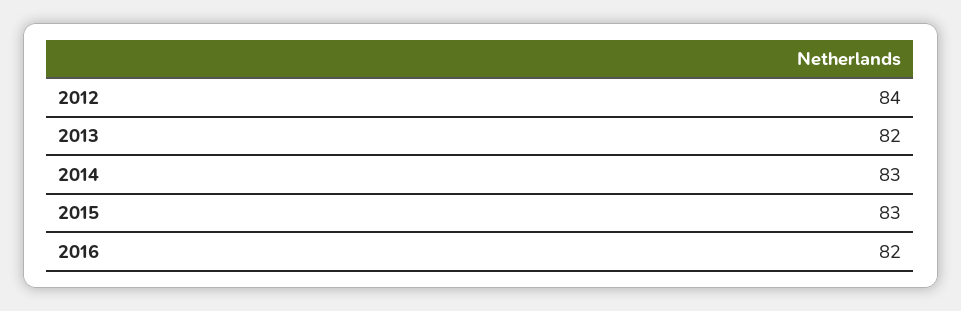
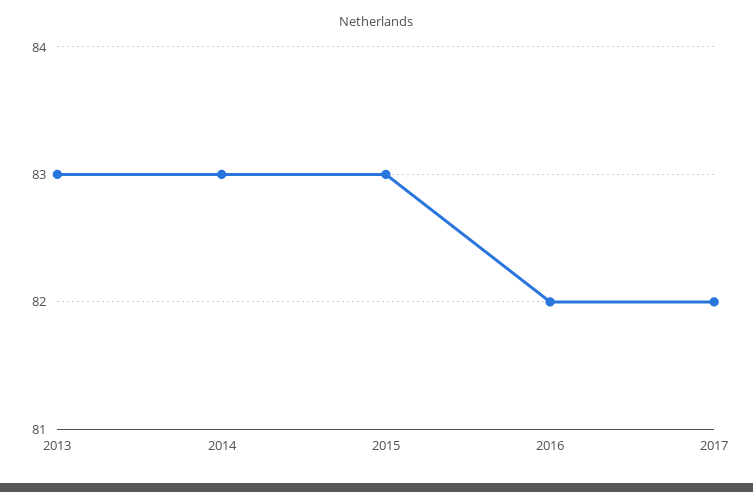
2012: 84 -> none
2013: 82 -> 83
2017: none -> 82

